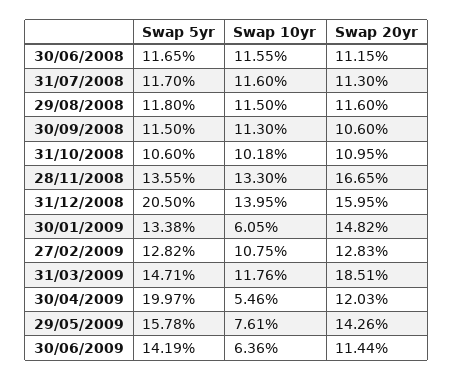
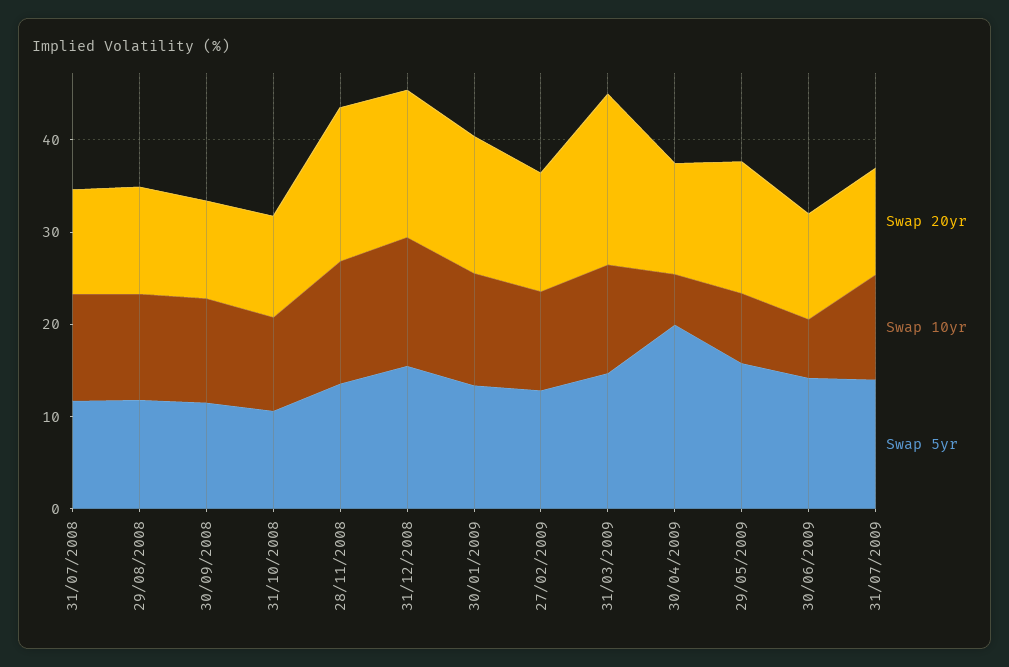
Swap 5yr, 30/06/2008: 11.65 -> none
Swap 10yr, 30/06/2008: 11.55 -> none
Swap 20yr, 30/06/2008: 11.15 -> none
Swap 5yr, 31/12/2008: 20.5 -> 16
Swap 10yr, 30/01/2009: 6.05 -> 12
Swap 20yr, 31/07/2009: none -> 12
Swap 10yr, 31/07/2009: none -> 12
Swap 5yr, 31/07/2009: none -> 14

